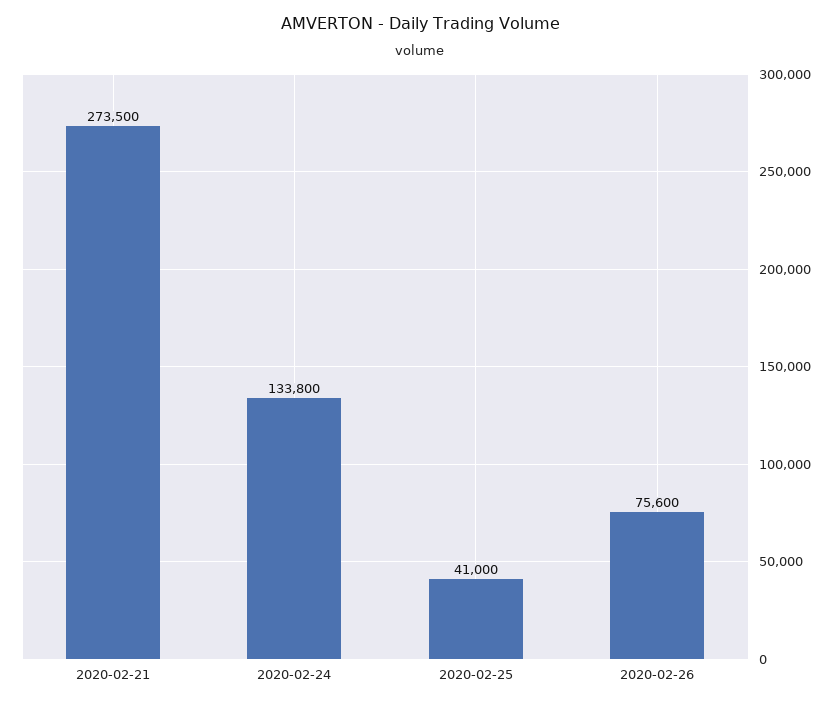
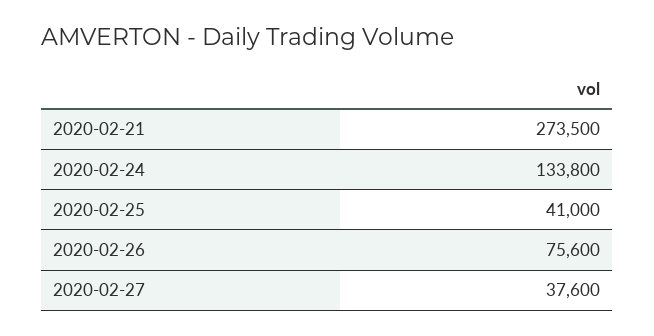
2020-02-27: none -> 37600

